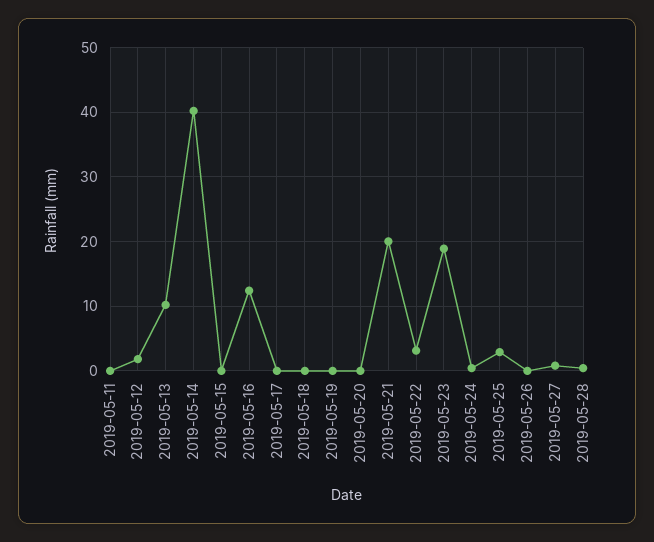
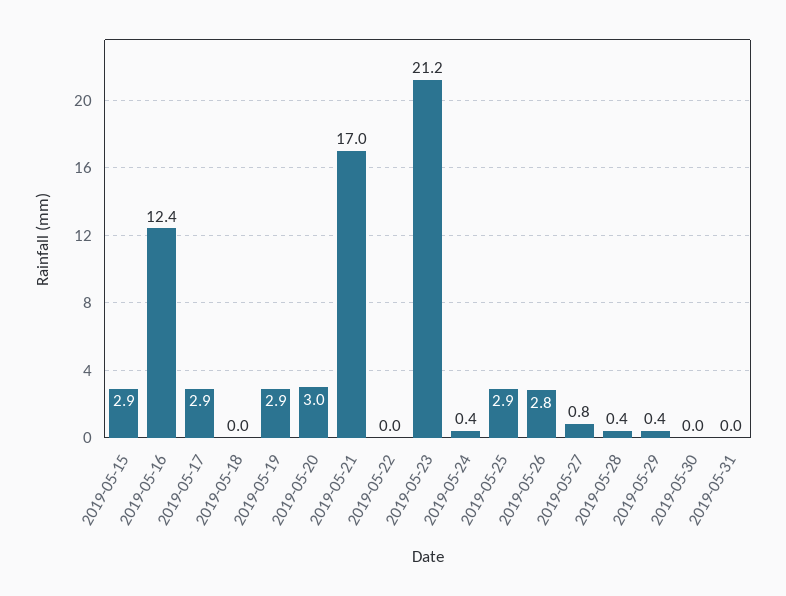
2019-05-11: 0 -> none
2019-05-12: 2 -> none
2019-05-13: 10 -> none
2019-05-14: 40 -> none
2019-05-15: 0 -> 2.9
2019-05-17: 0 -> 2.9
2019-05-19: 0 -> 2.9
2019-05-20: 0 -> 3
2019-05-21: 20 -> 17
2019-05-22: 3 -> 0
2019-05-23: 19 -> 21.2
2019-05-26: 0 -> 2.8
2019-05-29: none -> 0.4
2019-05-30: none -> 0
2019-05-31: none -> 0

